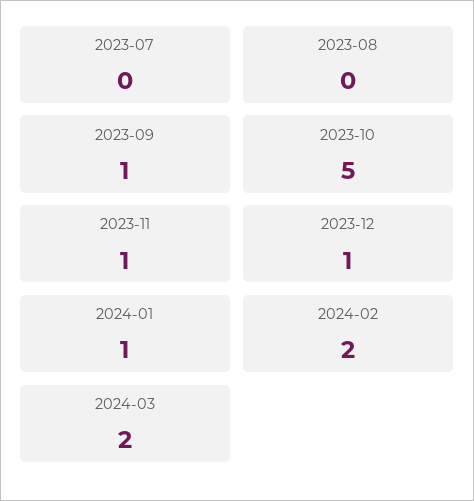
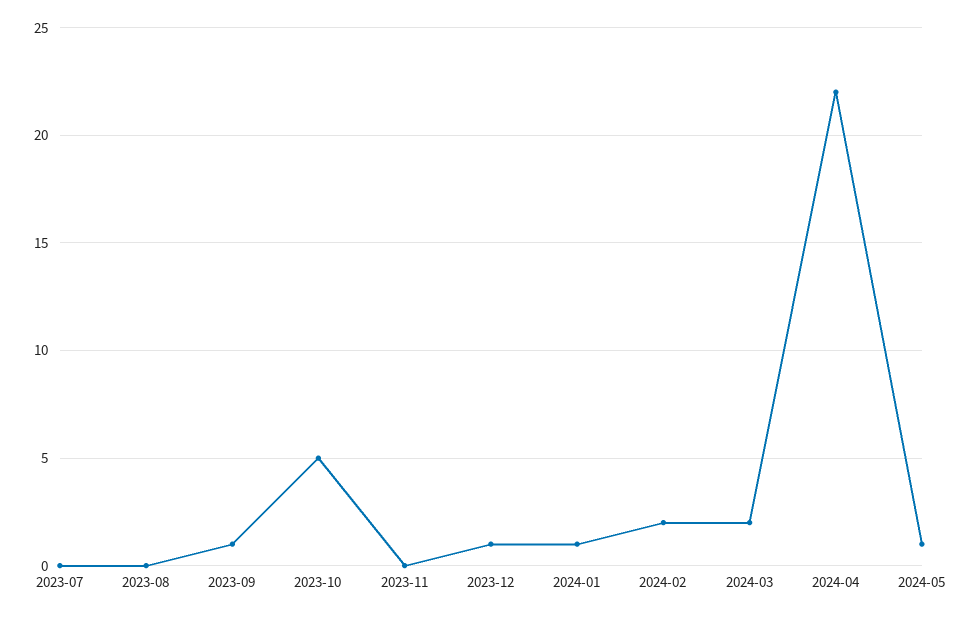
2023-11: 1 -> 0
2024-04: none -> 22
2024-05: none -> 1

